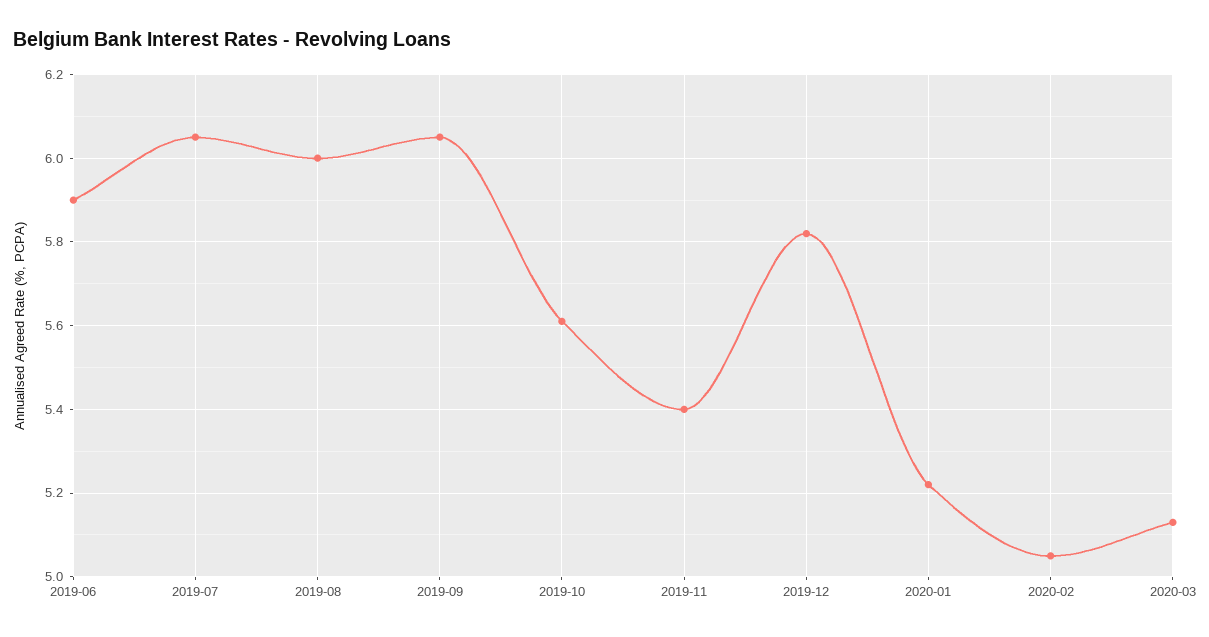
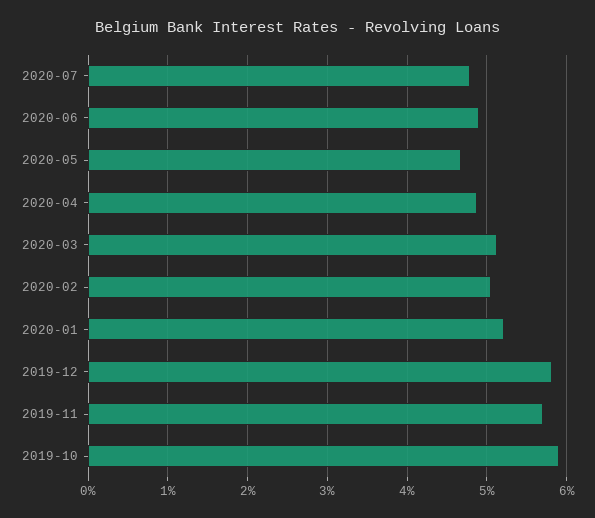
2019-06: 5.9 -> none
2019-07: 6.05 -> none
2019-08: 6 -> none
2019-09: 6.05 -> none
2019-10: 5.6 -> 5.9
2019-11: 5.4 -> 5.7
2020-07: none -> 4.8
2020-06: none -> 4.9
2020-05: none -> 4.7
2020-04: none -> 4.9

